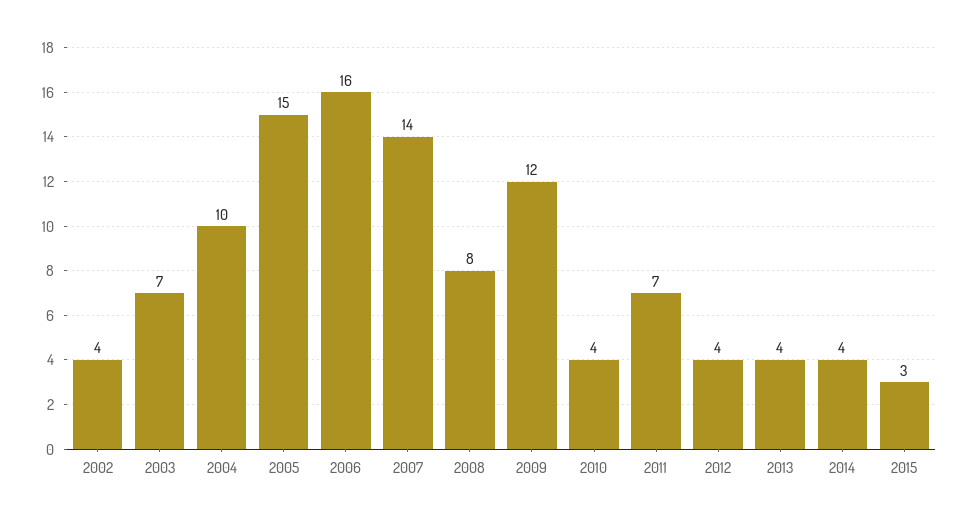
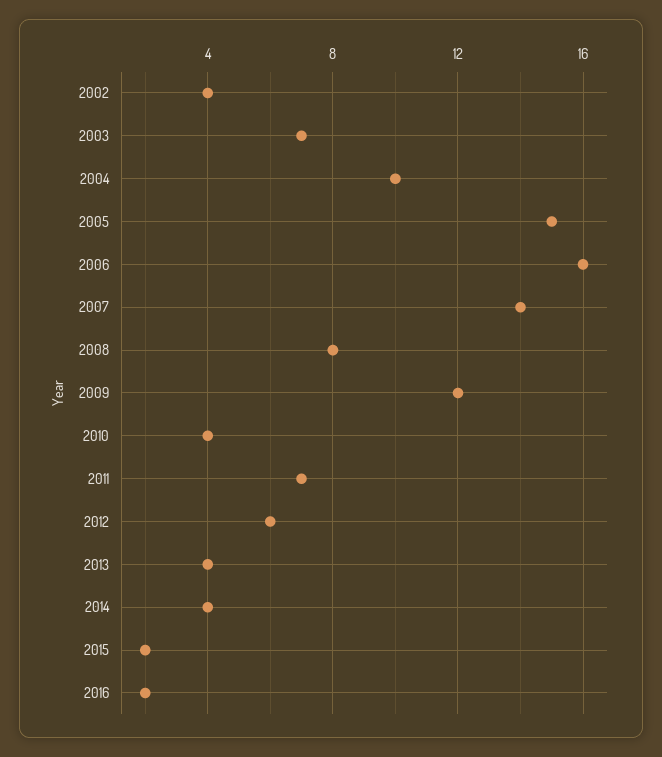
2012: 4 -> 6
2015: 3 -> 2
2016: none -> 2

